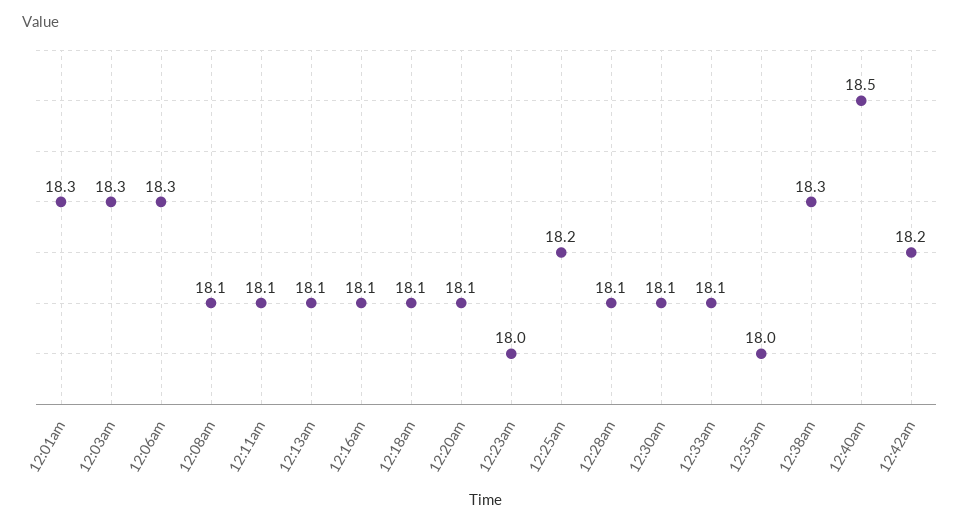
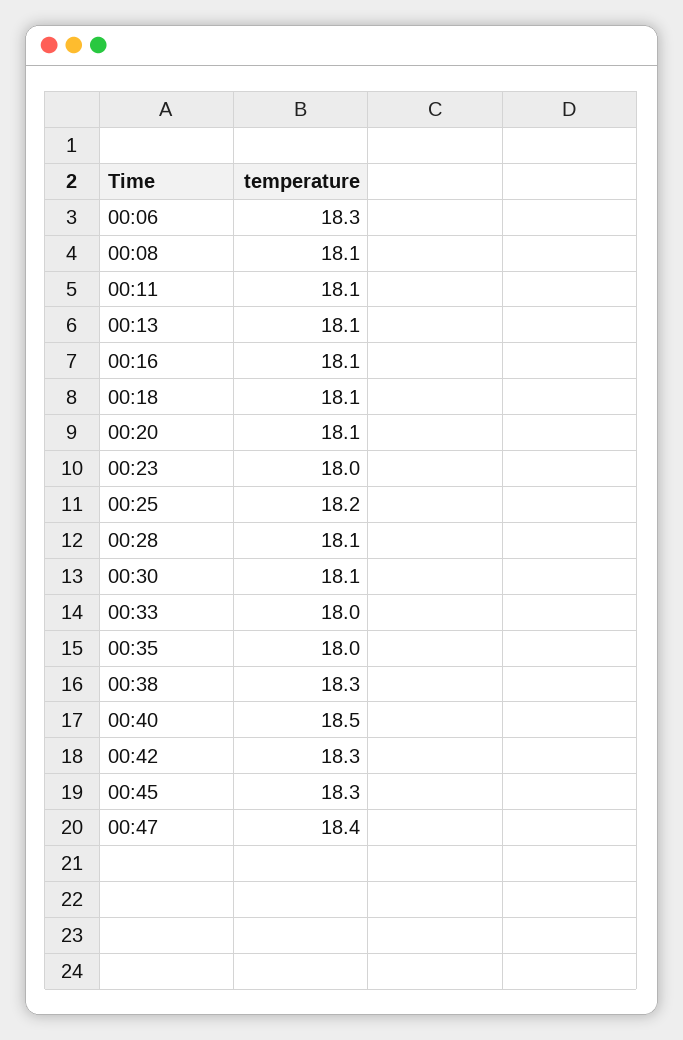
12:01am: 18.3 -> none
12:03am: 18.3 -> none
12:33am: 18.1 -> 18
12:42am: 18.2 -> 18.3
00:45: none -> 18.3
00:47: none -> 18.4

